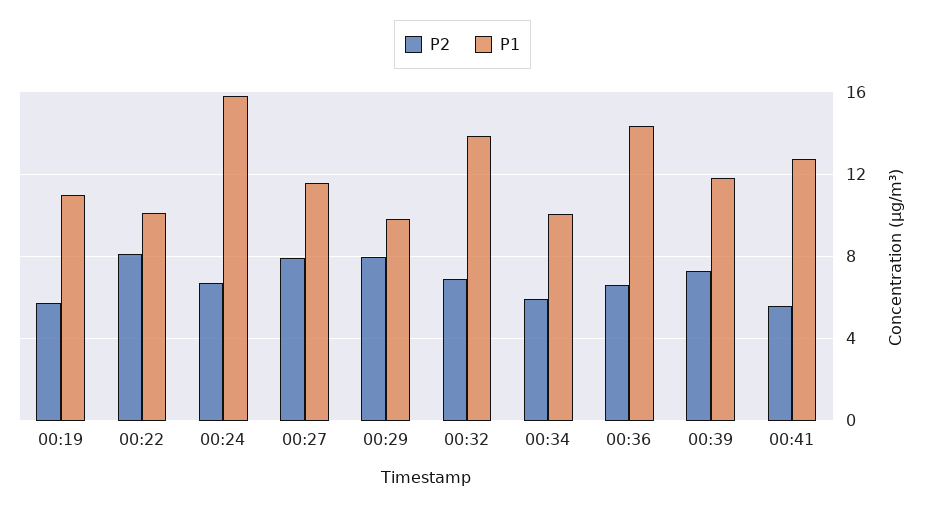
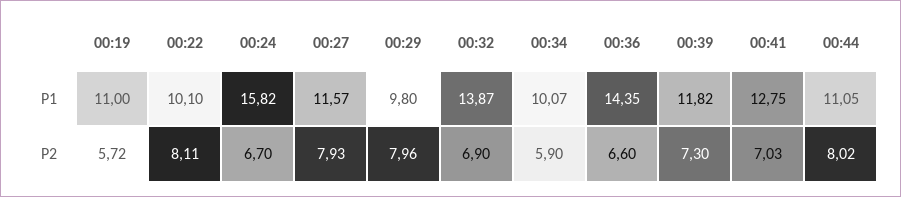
P2, 00:41: 5.5 -> 7.03
P1, 00:44: none -> 11.05
P2, 00:44: none -> 8.02

